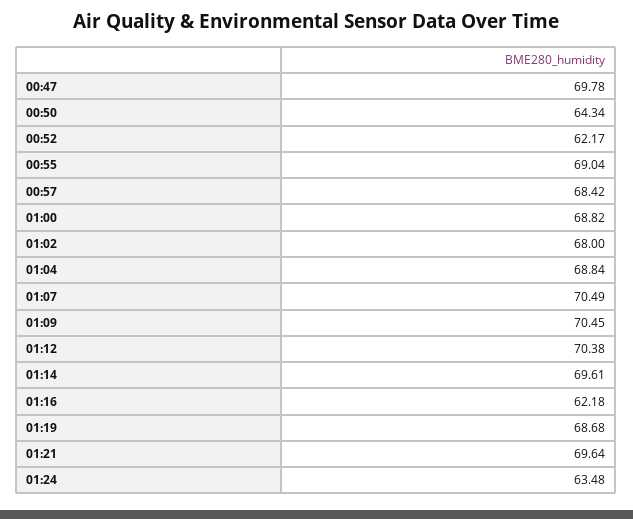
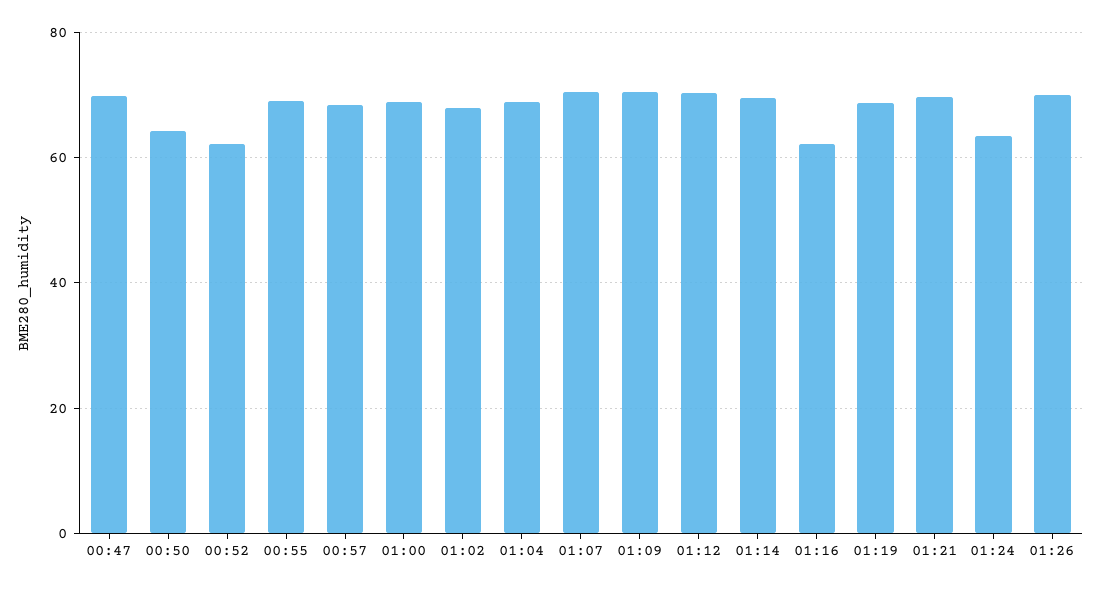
01:26: none -> 70

